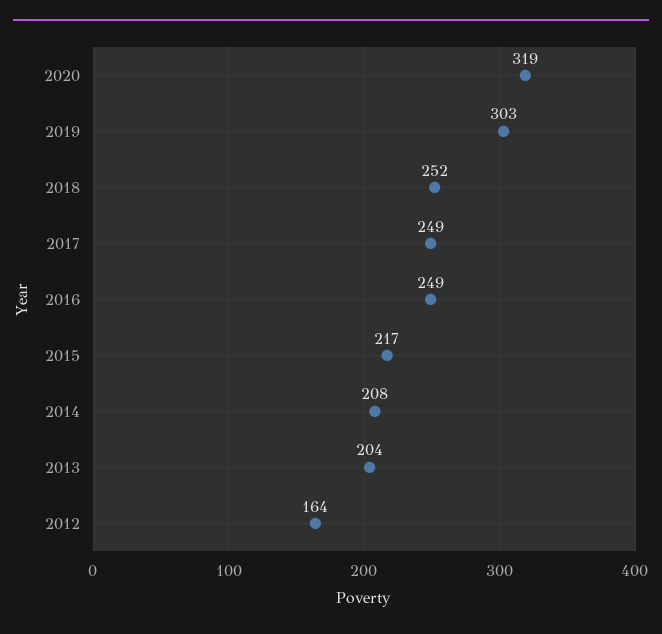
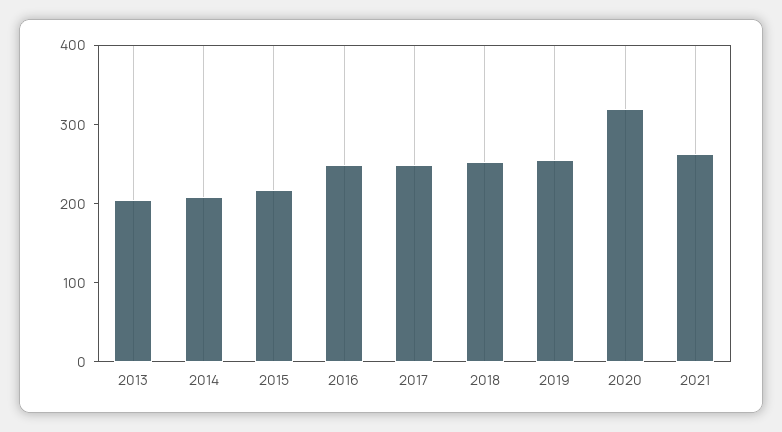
2019: 303 -> 260
2012: 164 -> none
2021: none -> 260

